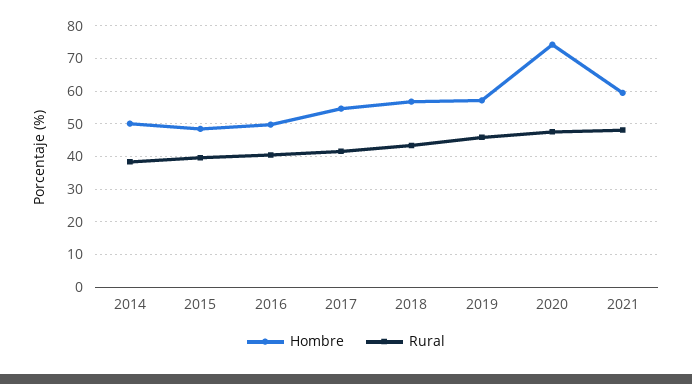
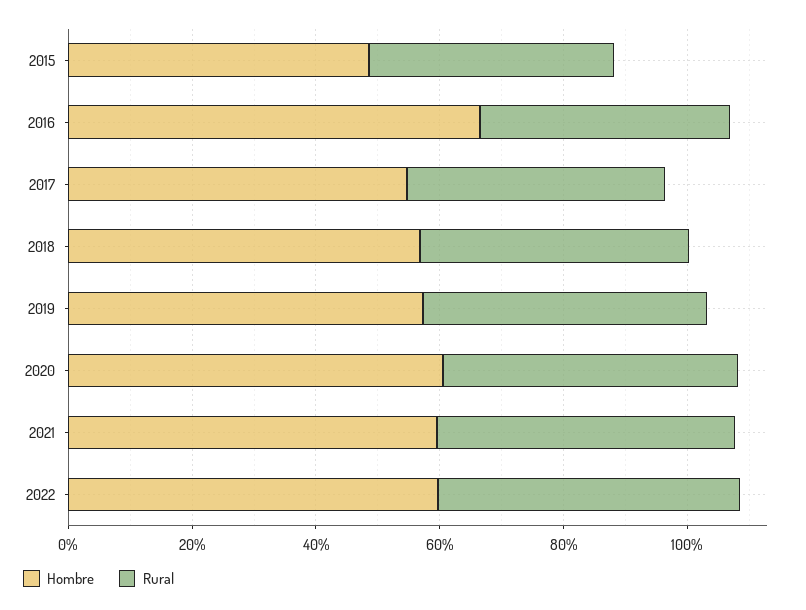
Hombre, 2014: 50 -> none
Rural, 2014: 38 -> none
Hombre, 2016: 50 -> 65
Hombre, 2020: 74 -> 60
Hombre, 2022: none -> 60
Rural, 2022: none -> 50

